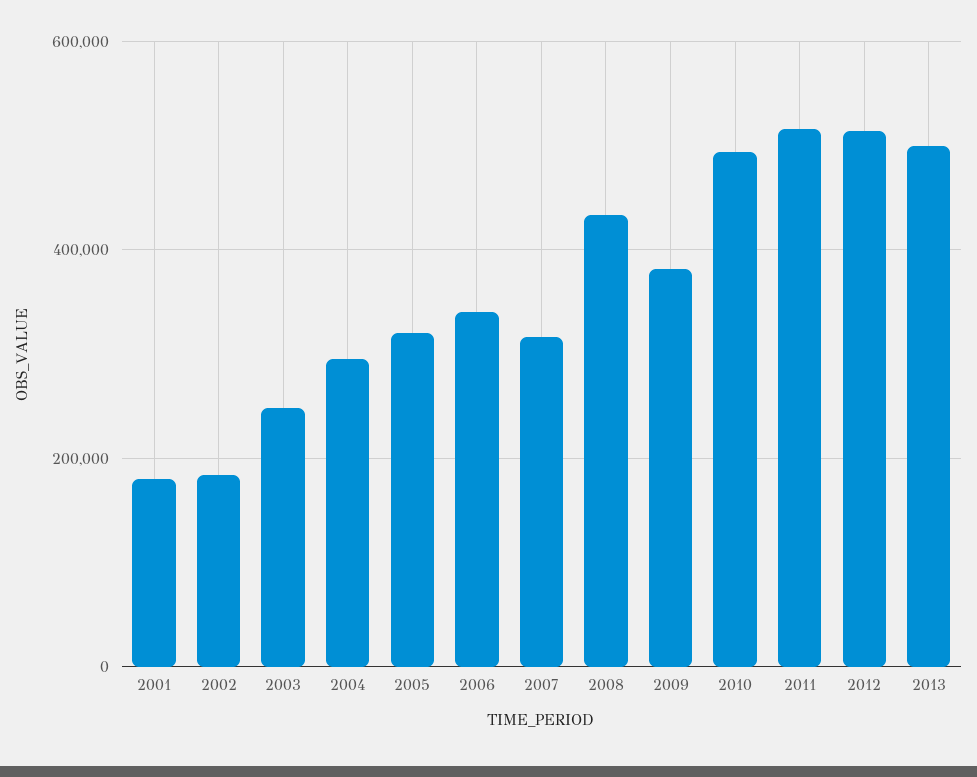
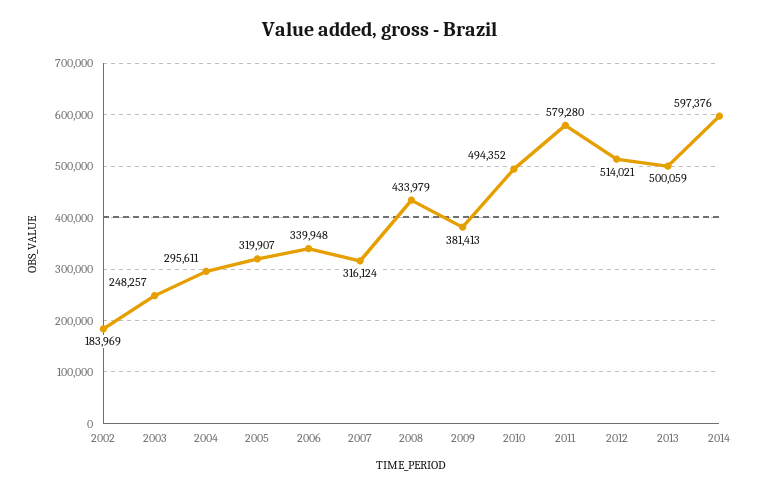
2001: 180000 -> none
2011: 520000 -> 579280
2014: none -> 597376

